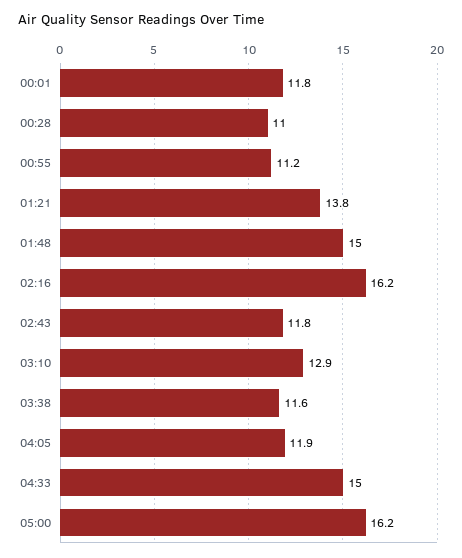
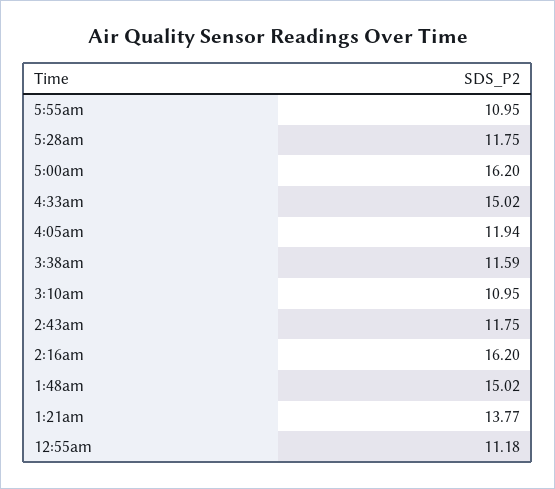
00:01: 11.8 -> none
00:28: 11 -> none
03:10: 12.9 -> 10.95
5:55am: none -> 10.95
5:28am: none -> 11.75

